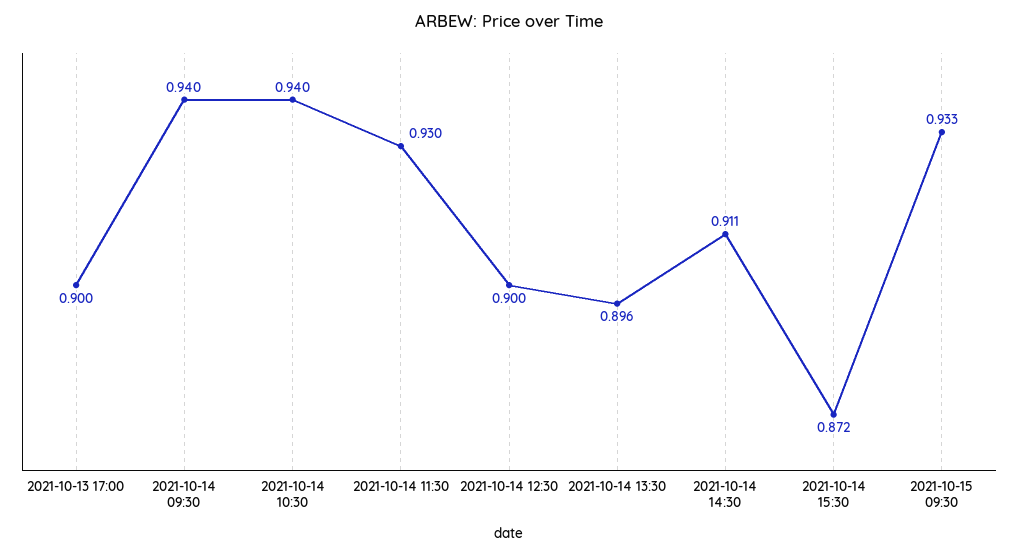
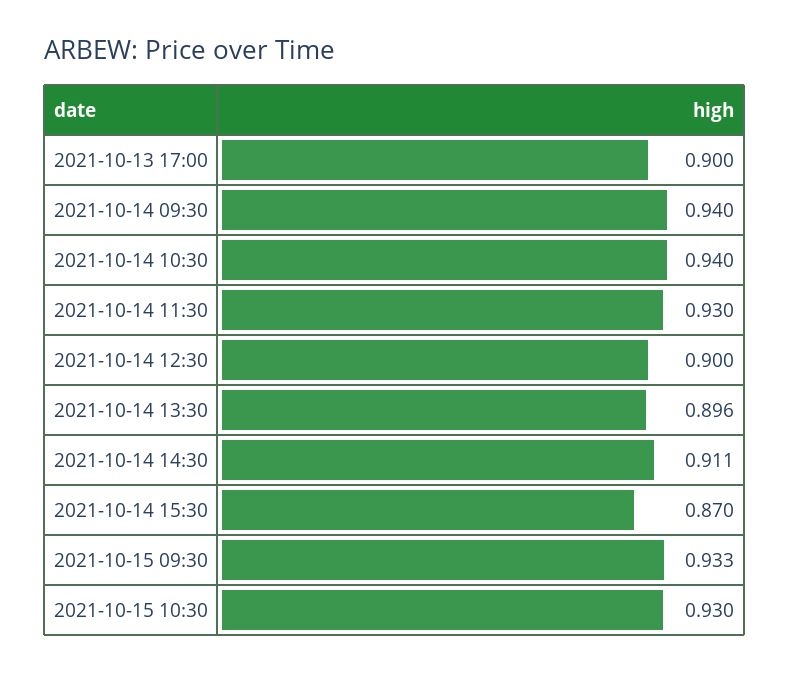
2021-10-14 15:30: 0.872 -> 0.87
2021-10-15 10:30: none -> 0.93

